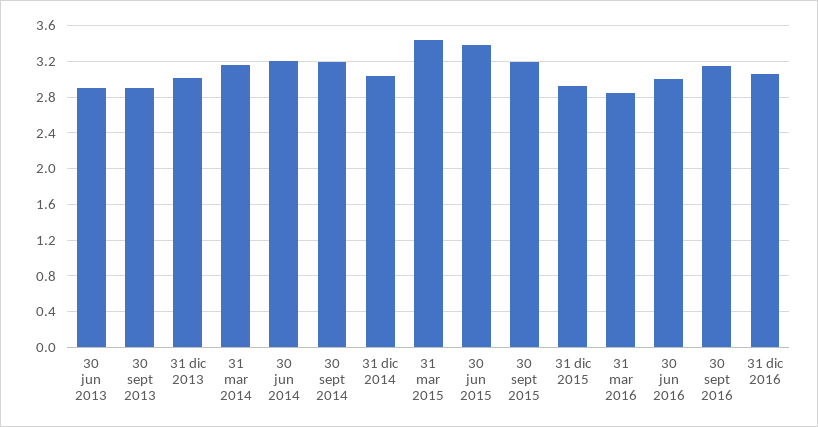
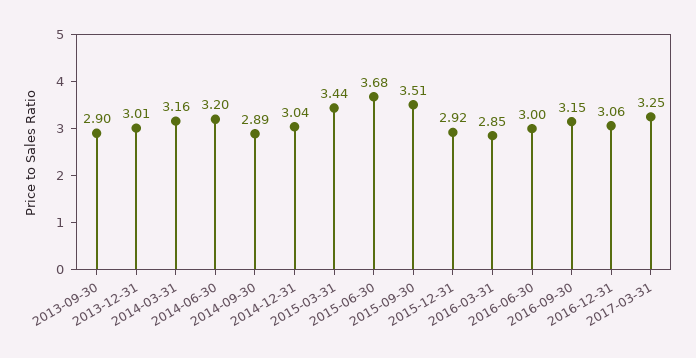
30 jun 2013: 2.9 -> none
30 sept 2014: 3.2 -> 2.89
30 jun 2015: 3.4 -> 3.68
30 sept 2015: 3.2 -> 3.51
2017-03-31: none -> 3.25

